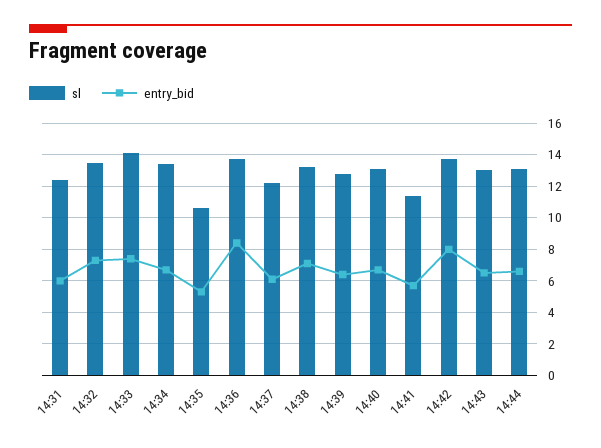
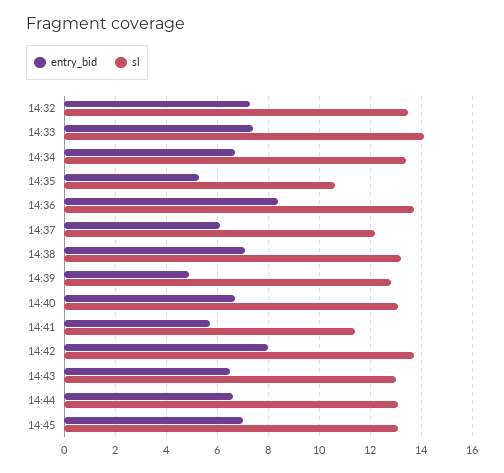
sl, 14:31: 12.5 -> none
entry_bid, 14:31: 6 -> none
entry_bid, 14:39: 6.5 -> 5
entry_bid, 14:45: none -> 7
sl, 14:45: none -> 13

